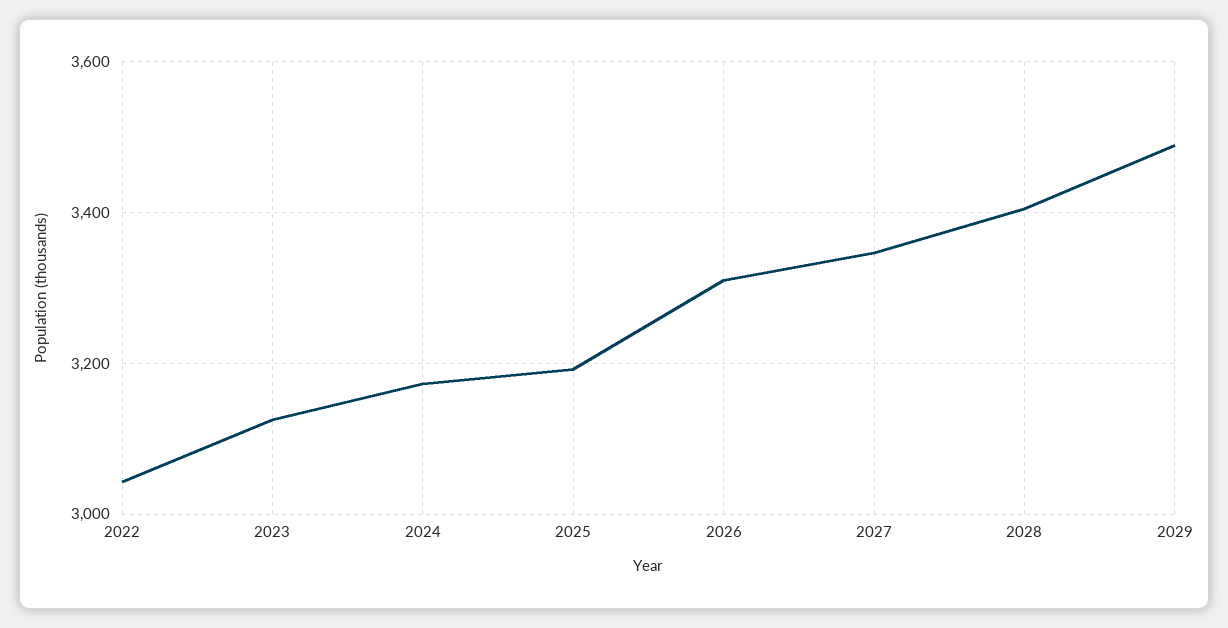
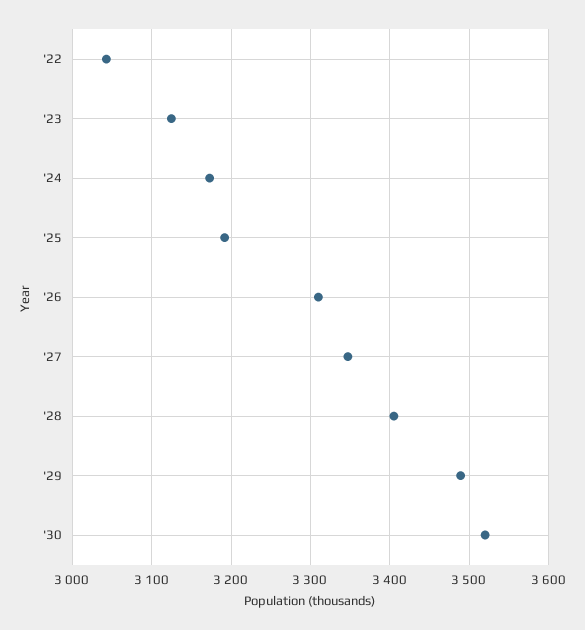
'30: none -> 3520

